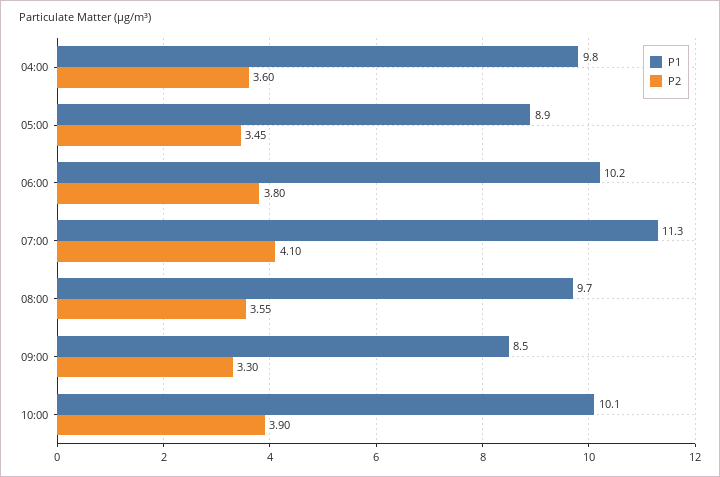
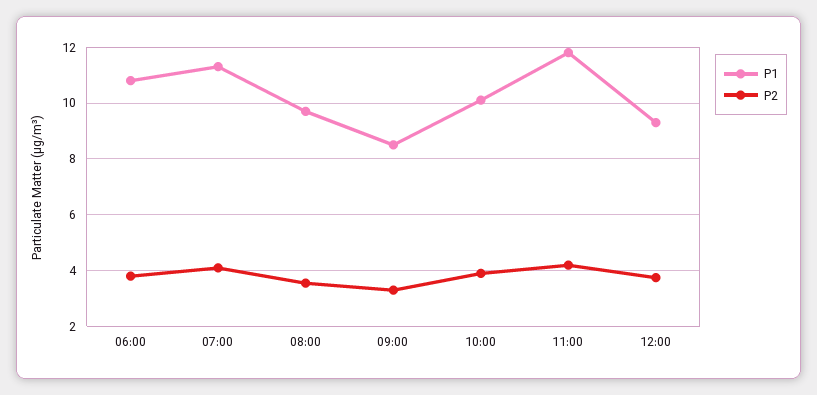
P1, 04:00: 9.8 -> none
P2, 04:00: 3.6 -> none
P1, 05:00: 8.9 -> none
P2, 05:00: 3.45 -> none
P1, 06:00: 10.2 -> 10.75
P1, 11:00: none -> 11.75
P2, 11:00: none -> 4.25
P1, 12:00: none -> 9.25
P2, 12:00: none -> 3.75

